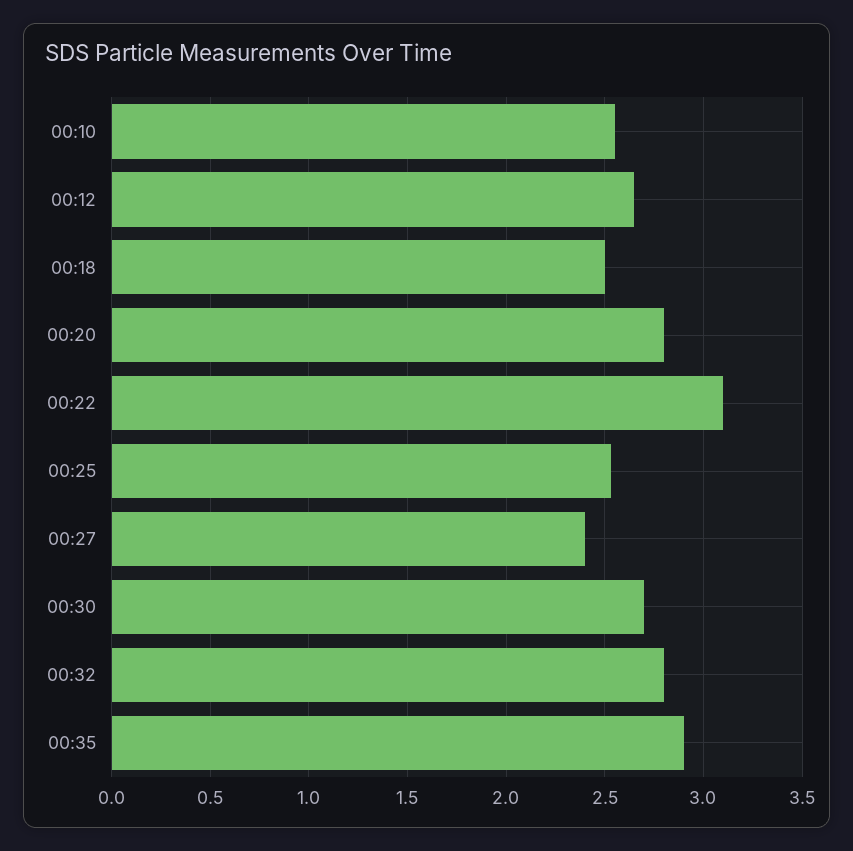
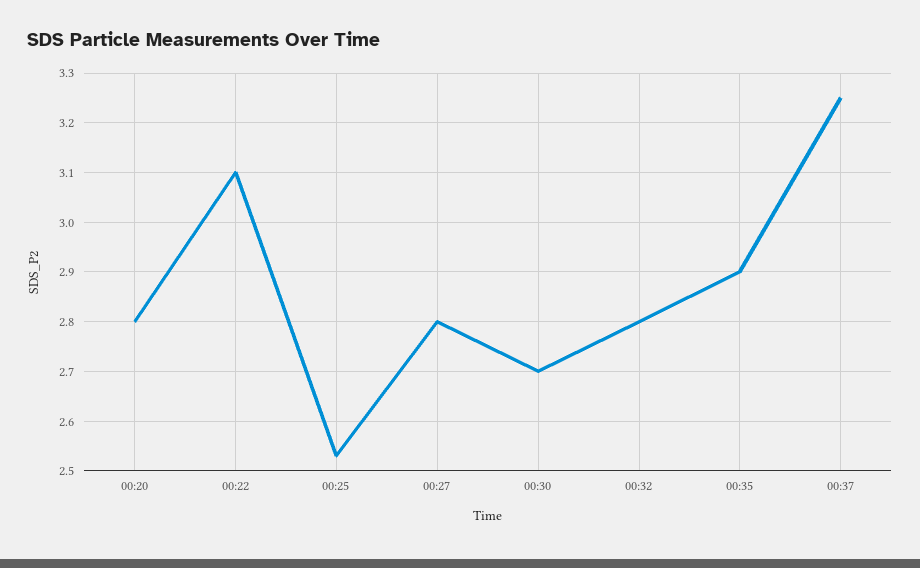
00:10: 2.55 -> none
00:12: 2.65 -> none
00:18: 2.5 -> none
00:27: 2.4 -> 2.8
00:37: none -> 3.25

